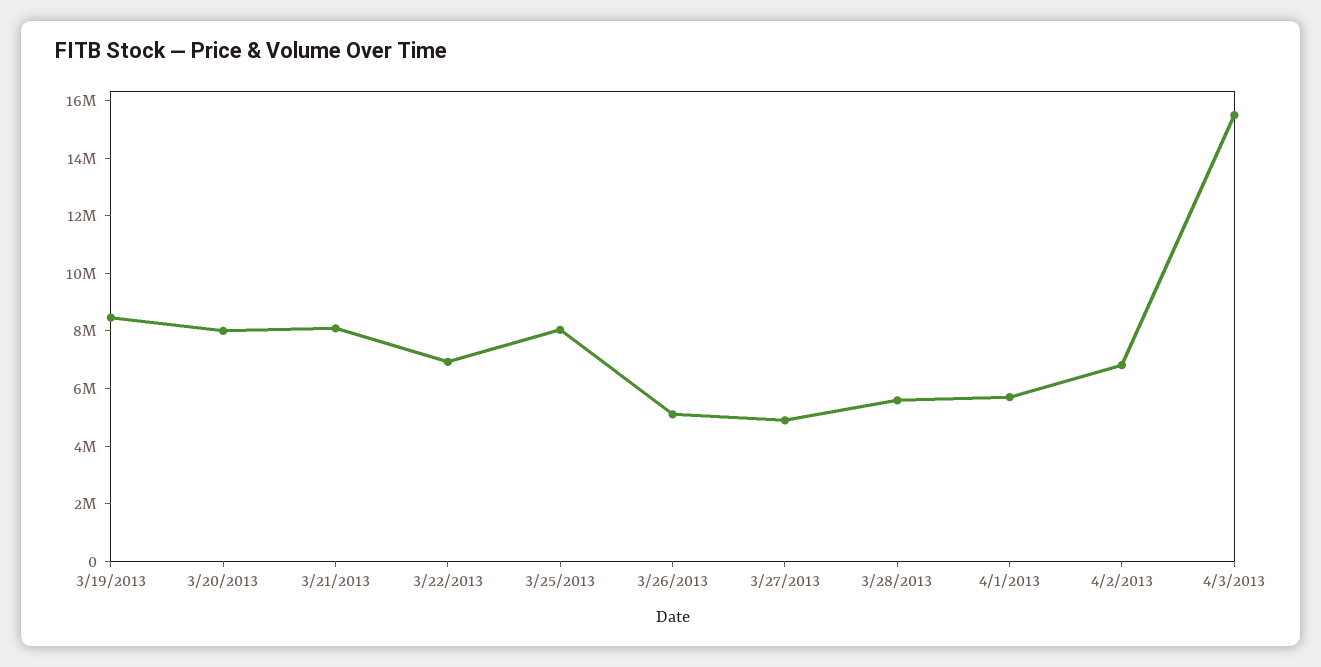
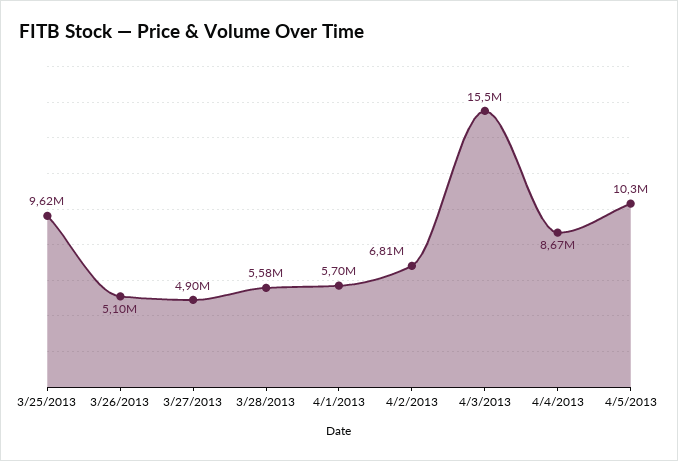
3/19/2013: 8500000 -> none
3/20/2013: 8000000 -> none
3/21/2013: 8000000 -> none
3/22/2013: 7000000 -> none
3/25/2013: 8000000 -> 9620000
4/4/2013: none -> 8670000
4/5/2013: none -> 10300000

